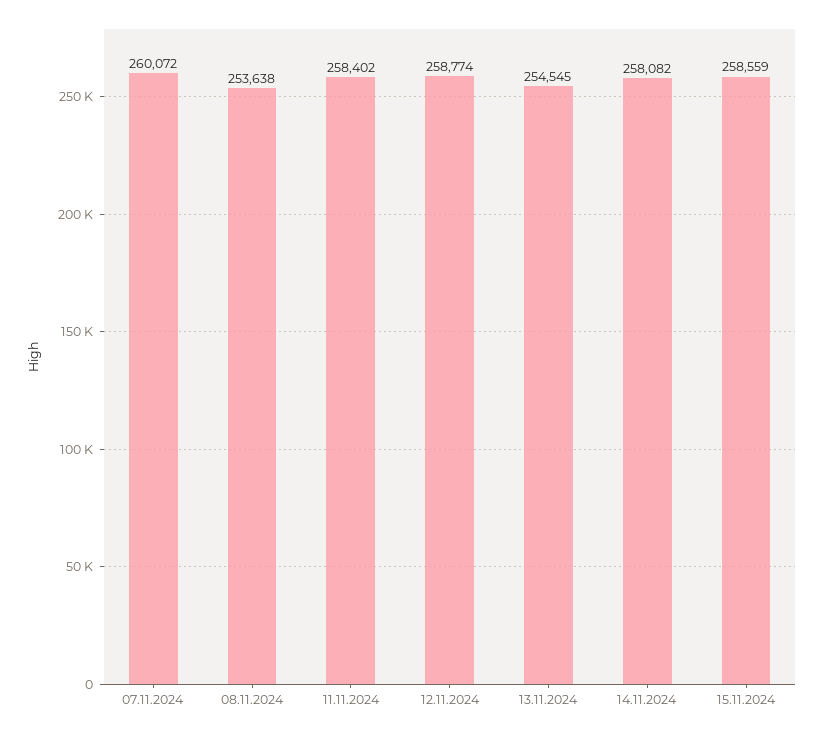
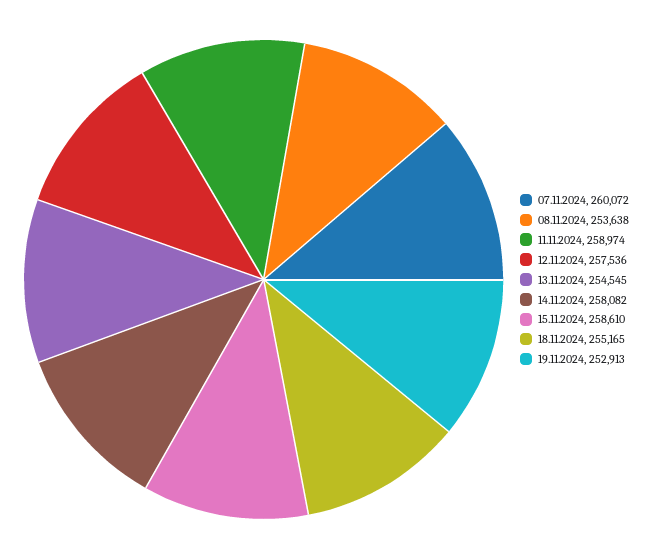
11.11.2024: 258402 -> 258974
12.11.2024: 258774 -> 257536
15.11.2024: 258559 -> 258610
18.11.2024: none -> 255165
19.11.2024: none -> 252913

